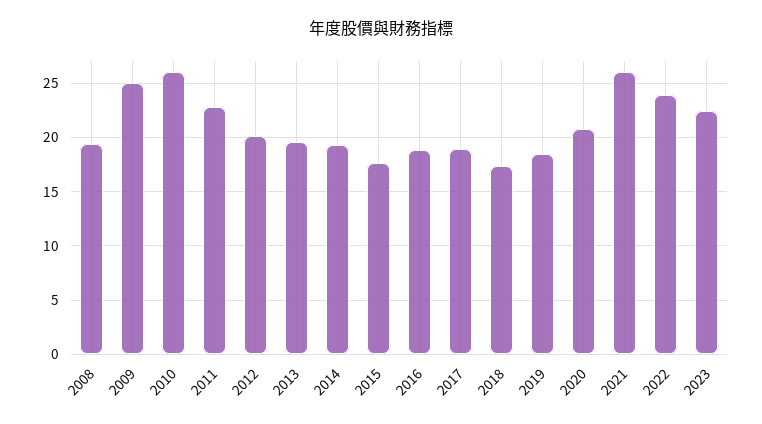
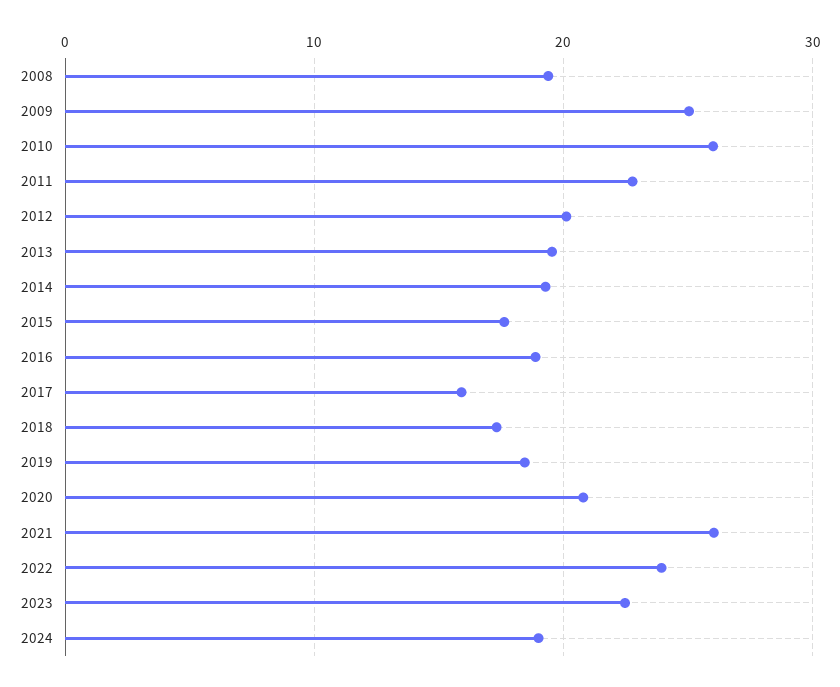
2017: 19 -> 16
2024: none -> 19

